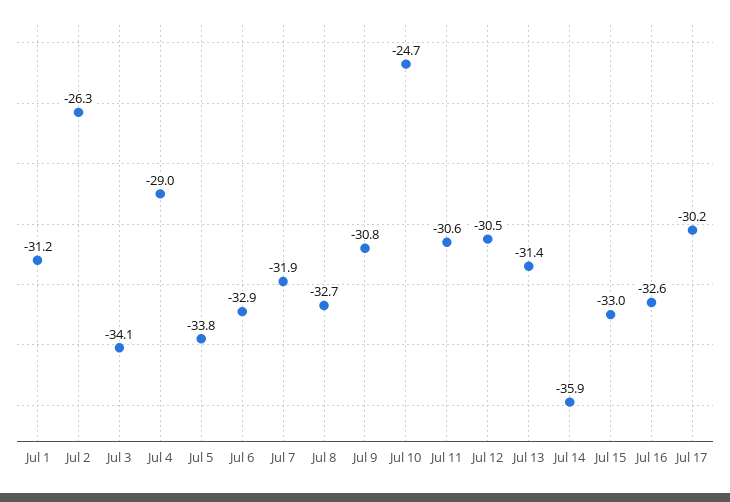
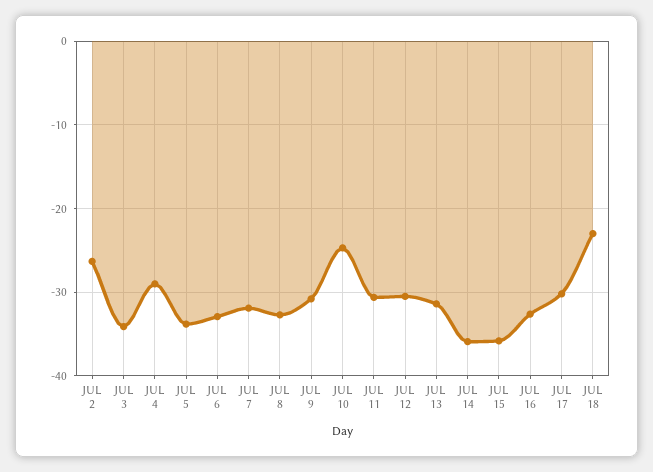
Jul 1: -31.2 -> none
Jul 15: -33 -> -36
JUL 18: none -> -23

